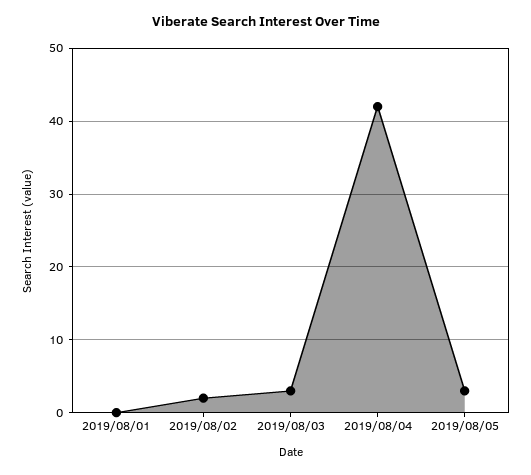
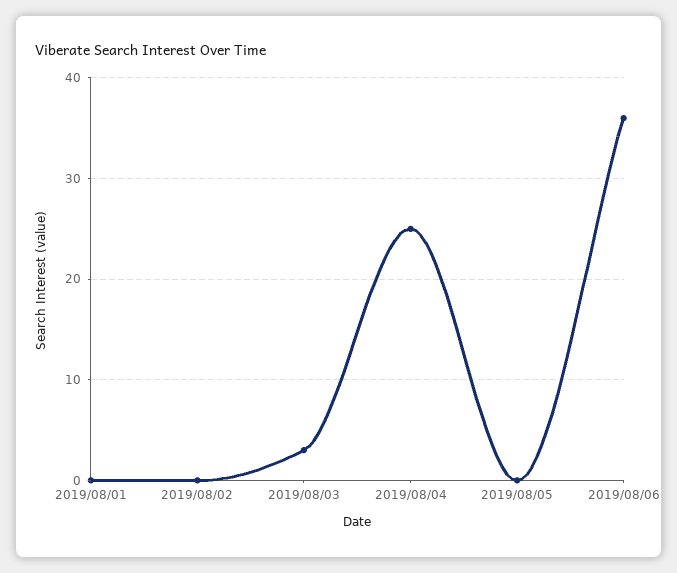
2019/08/02: 2 -> 0
2019/08/04: 42 -> 25
2019/08/05: 3 -> 0
2019/08/06: none -> 36

